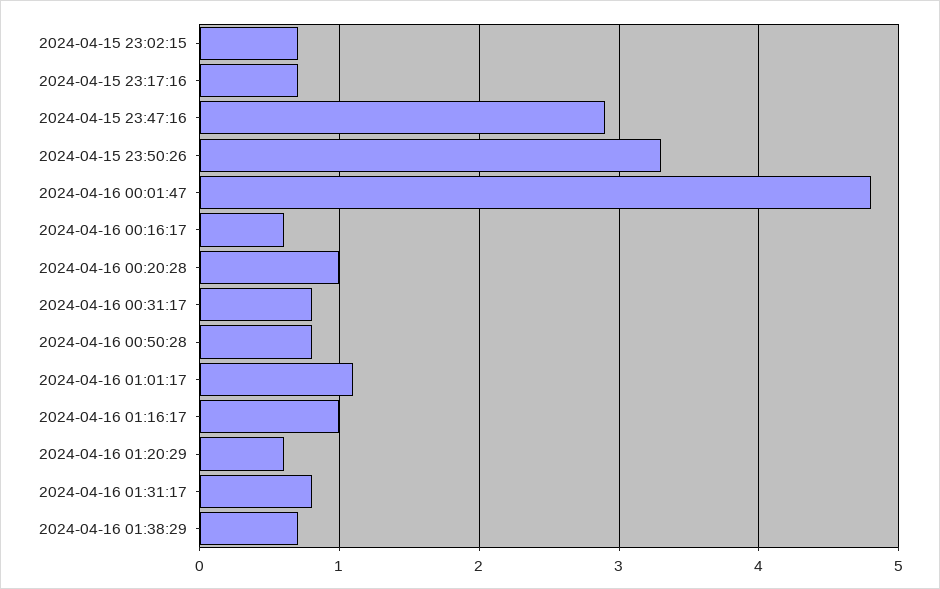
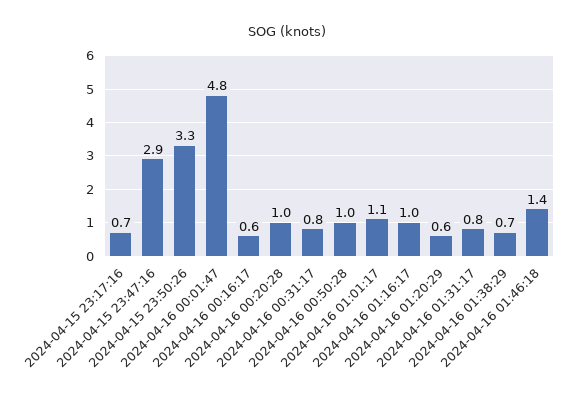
2024-04-15 23:02:15: 0.7 -> none
2024-04-16 00:50:28: 0.8 -> 1
2024-04-16 01:46:18: none -> 1.4

